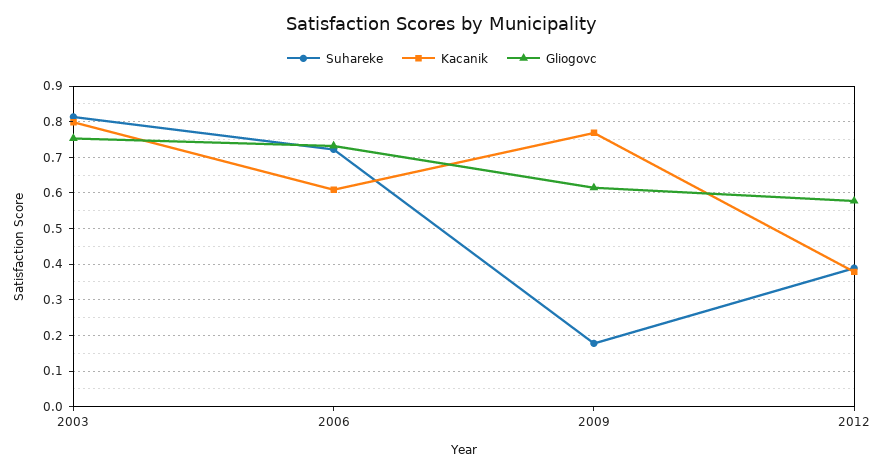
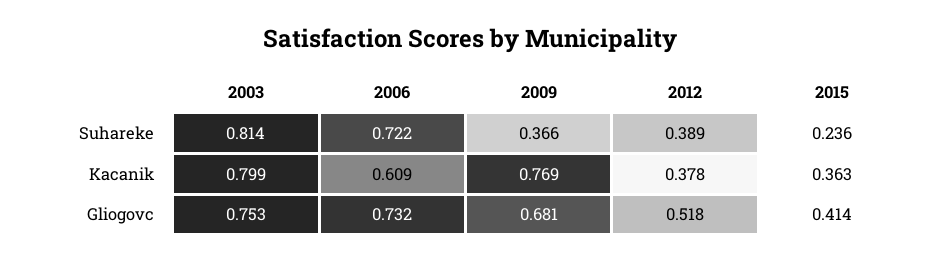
Suhareke, 2009: 0.18 -> 0.366
Gliogovc, 2009: 0.62 -> 0.681
Gliogovc, 2012: 0.58 -> 0.518
Suhareke, 2015: none -> 0.236
Kacanik, 2015: none -> 0.363
Gliogovc, 2015: none -> 0.414

